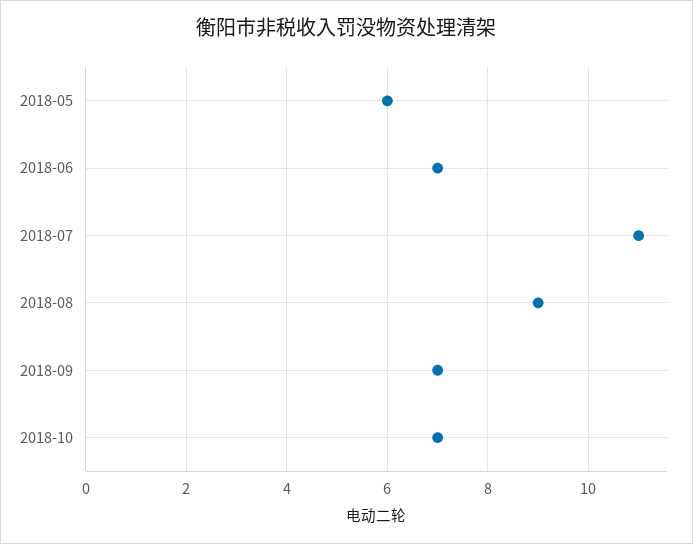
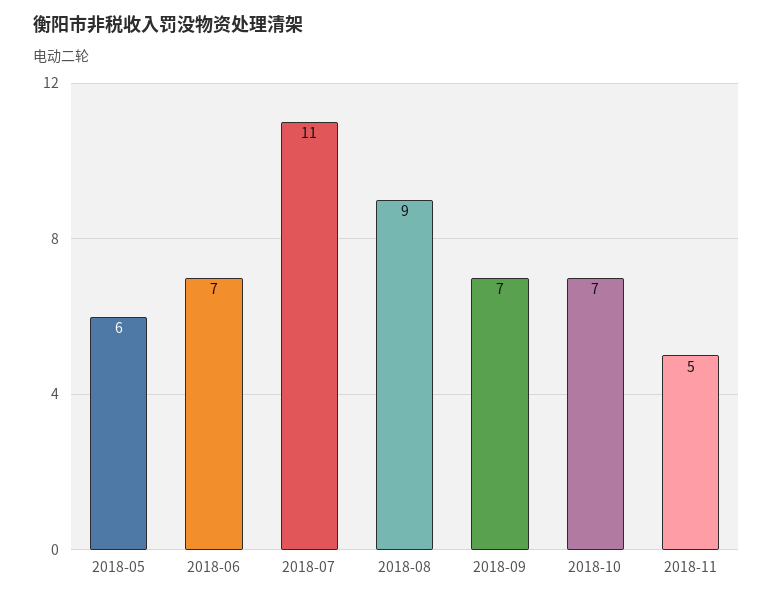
2018-11: none -> 5

